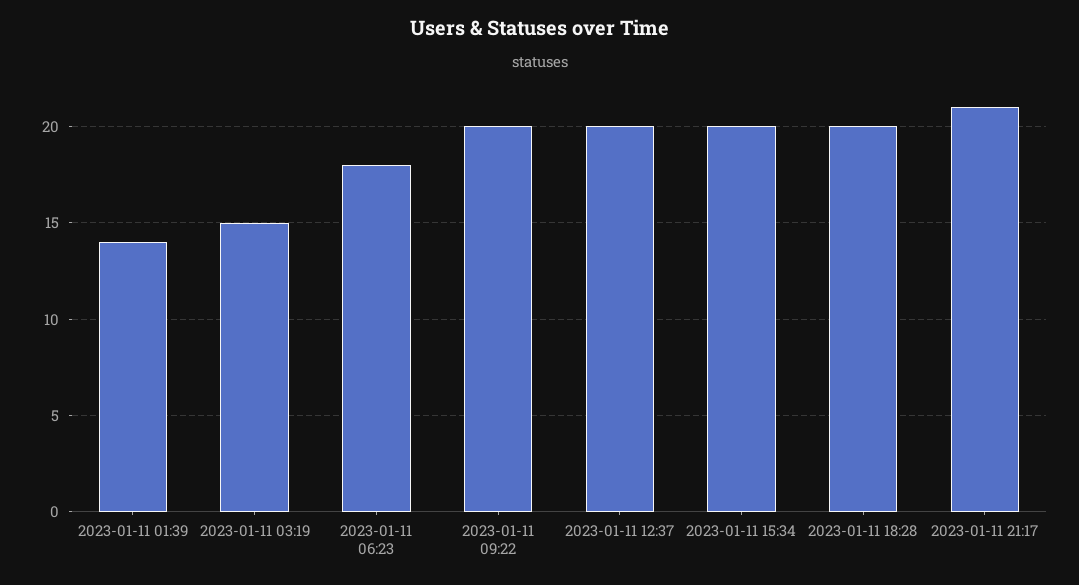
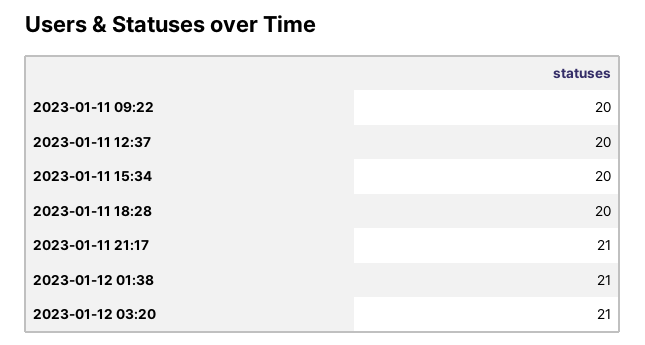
2023-01-11 01:39: 14 -> none
2023-01-11 03:19: 15 -> none
2023-01-11 06:23: 18 -> none
2023-01-12 01:38: none -> 21
2023-01-12 03:20: none -> 21

